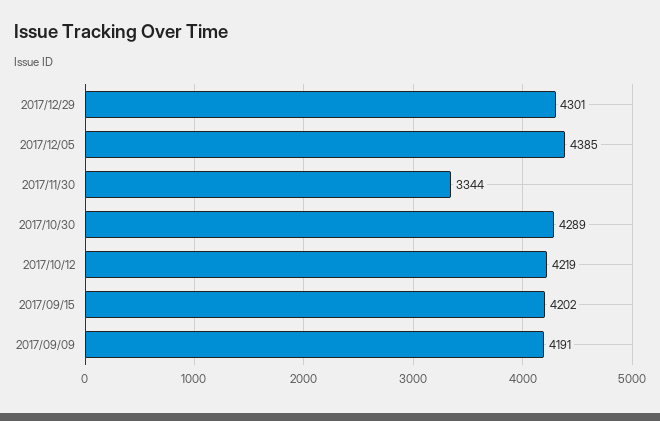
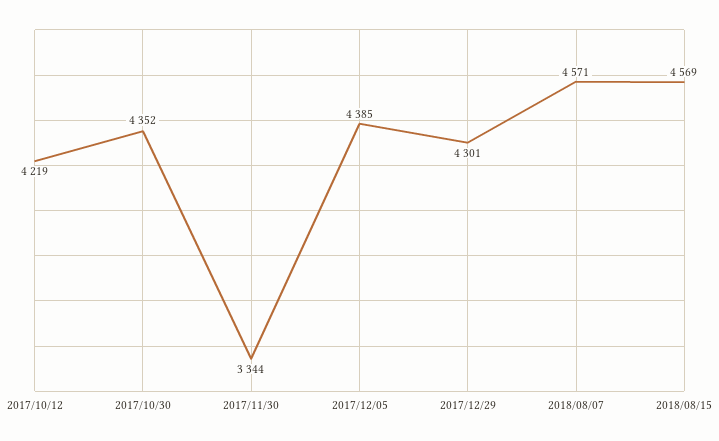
2017/10/30: 4289 -> 4352
2017/09/15: 4202 -> none
2017/09/09: 4191 -> none
2018/08/07: none -> 4571
2018/08/15: none -> 4569

